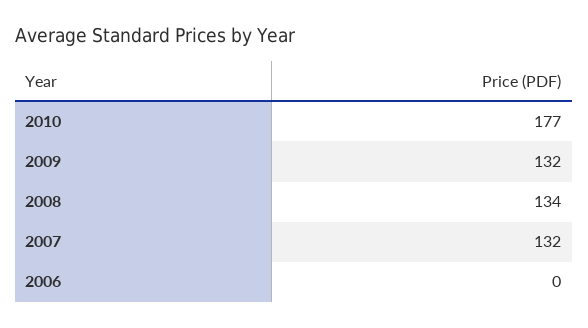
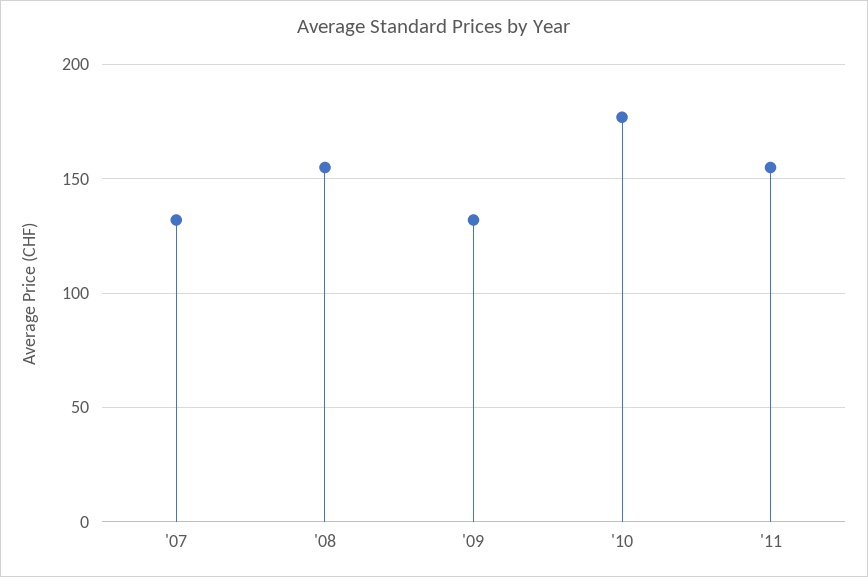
2008: 134 -> 155
2006: 0 -> none
'11: none -> 155

